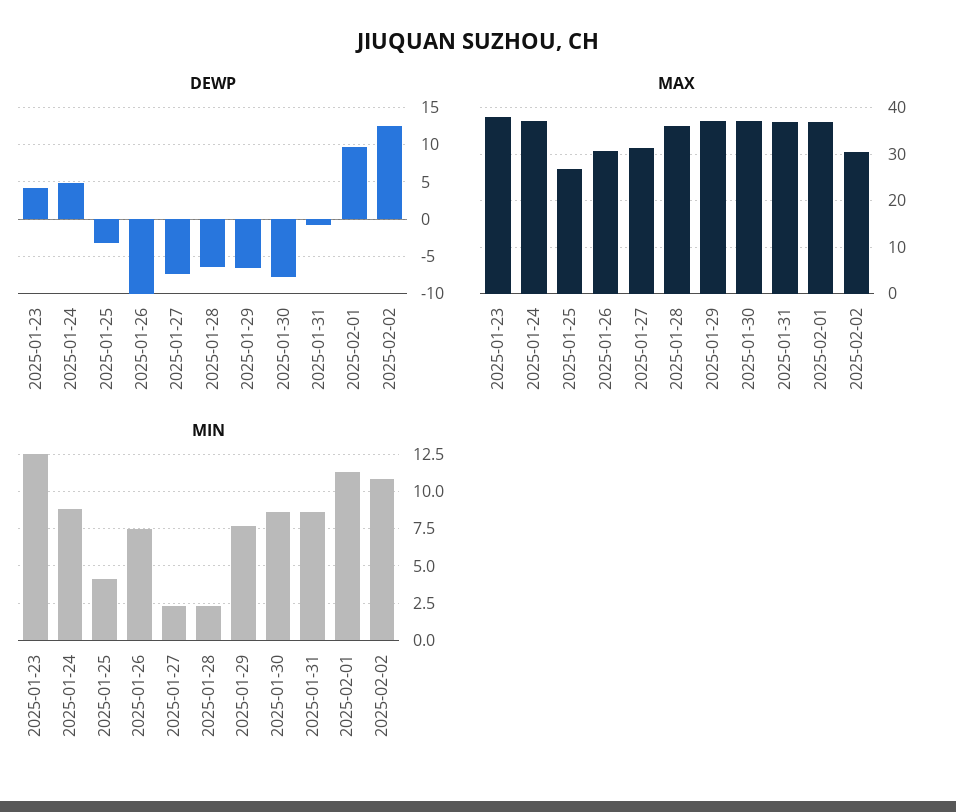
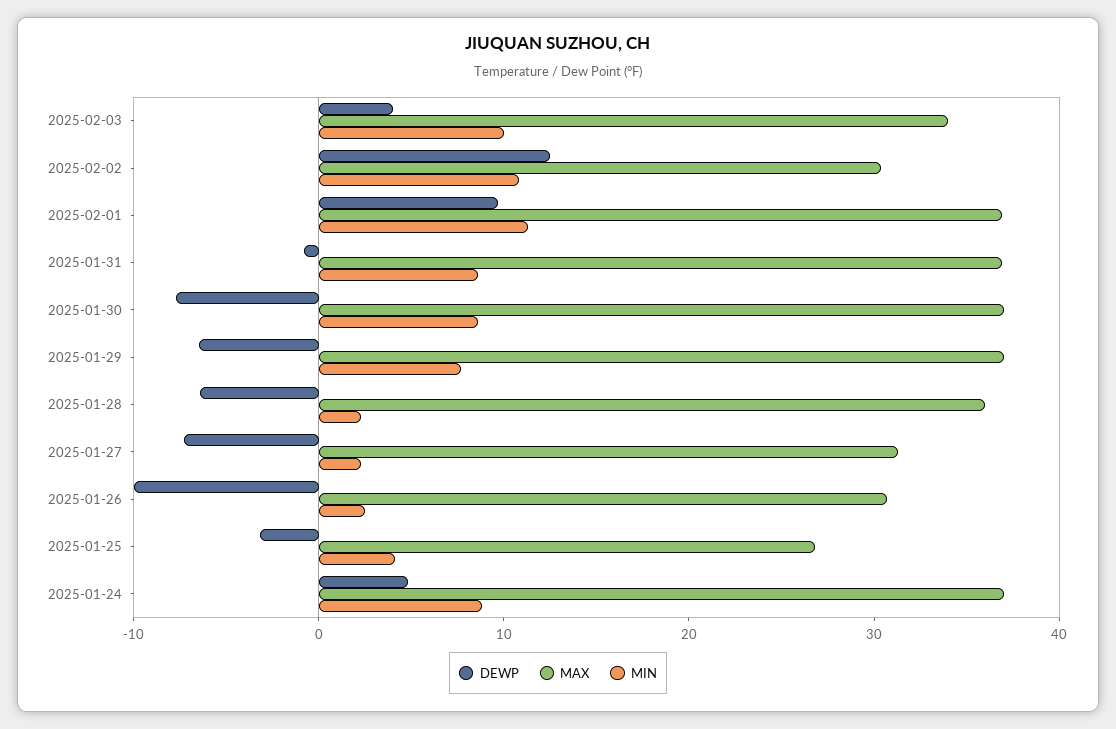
DEWP, 2025-01-23: 4 -> none
MAX, 2025-01-23: 38 -> none
MIN, 2025-01-23: 12.5 -> none
MIN, 2025-01-26: 7.5 -> 2
DEWP, 2025-02-03: none -> 4
MAX, 2025-02-03: none -> 34
MIN, 2025-02-03: none -> 10

